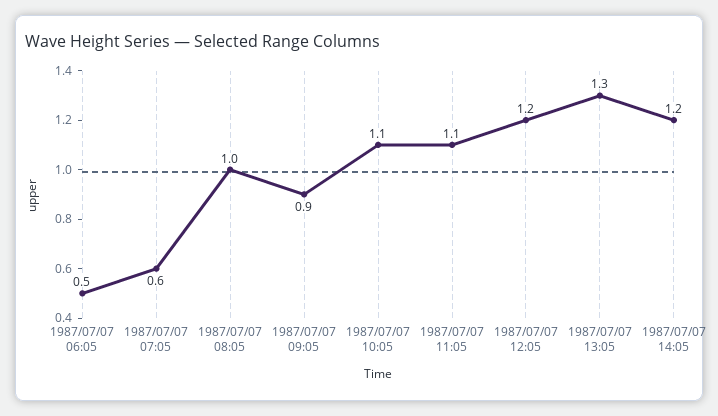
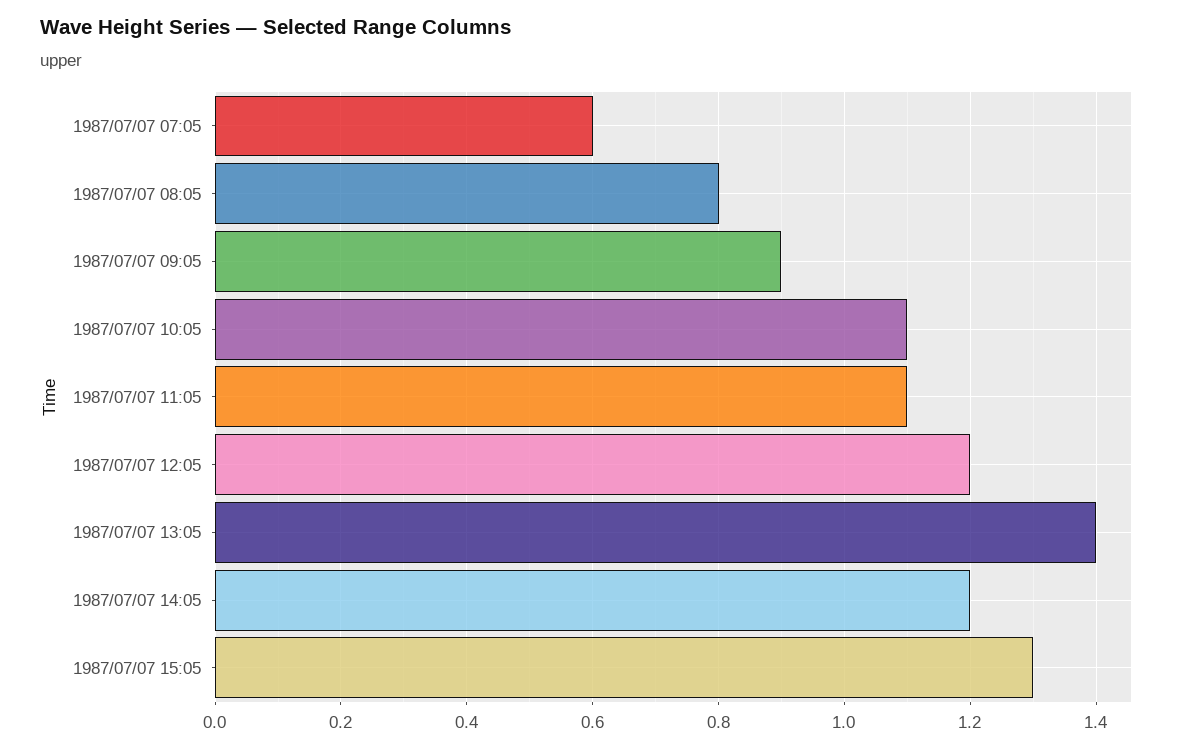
1987/07/07 06:05: 0.5 -> none
1987/07/07 08:05: 1 -> 0.8
1987/07/07 13:05: 1.3 -> 1.4
1987/07/07 15:05: none -> 1.3

